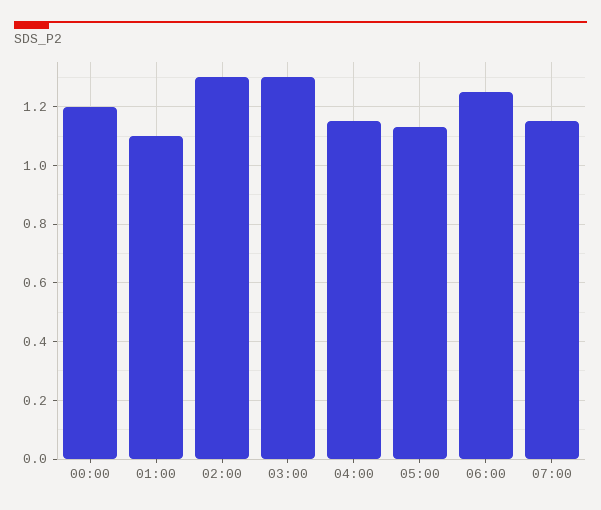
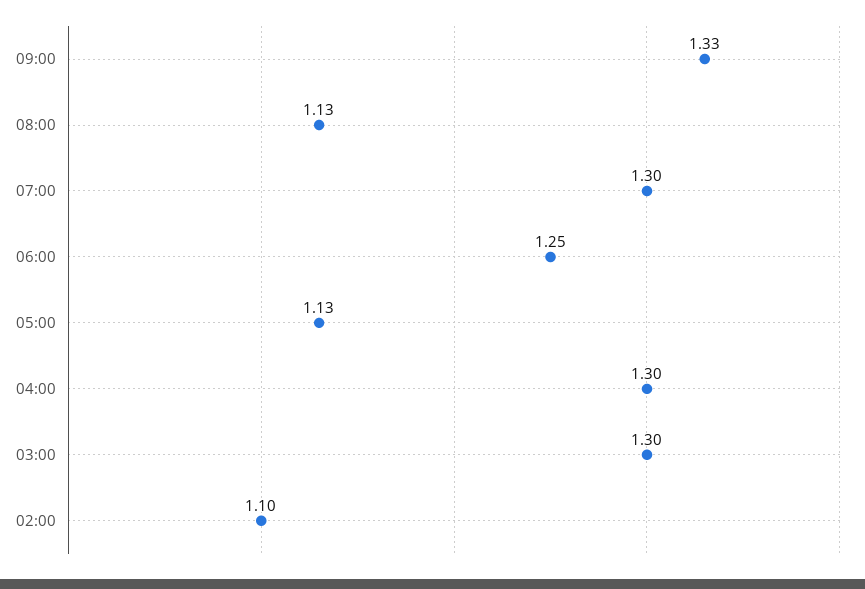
00:00: 1.2 -> none
01:00: 1.1 -> none
02:00: 1.3 -> 1.1
04:00: 1.15 -> 1.3
07:00: 1.15 -> 1.3
09:00: none -> 1.33
08:00: none -> 1.13

